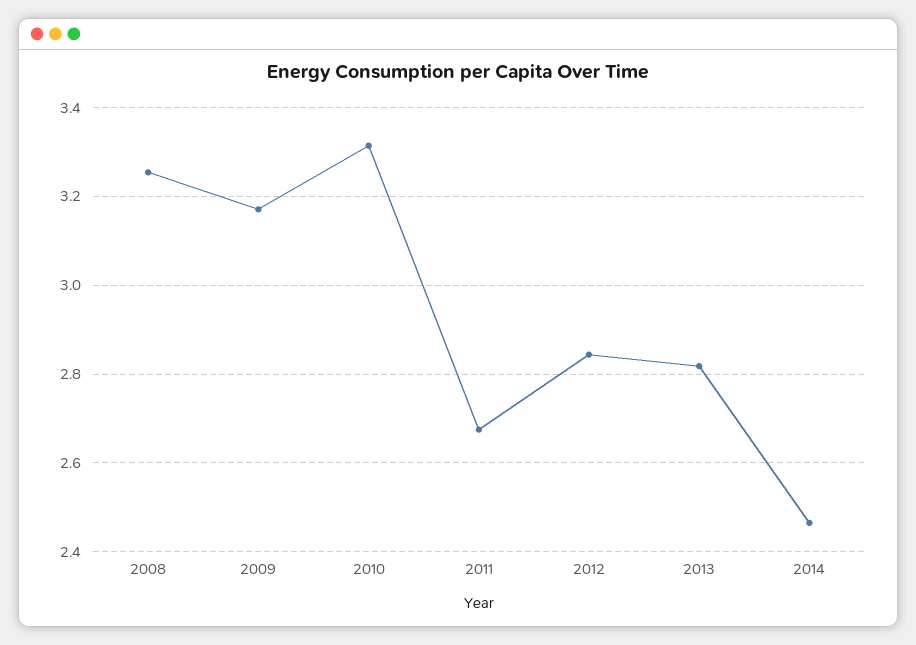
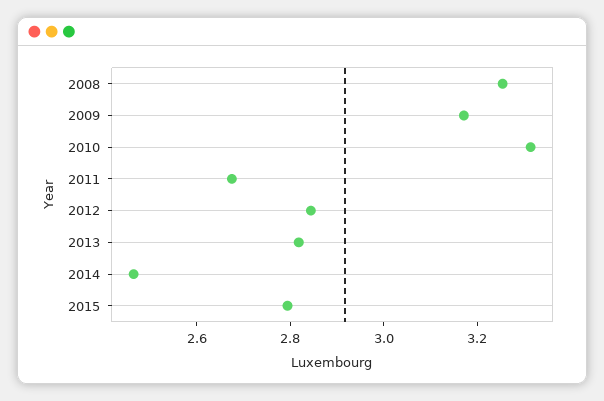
2015: none -> 2.8

